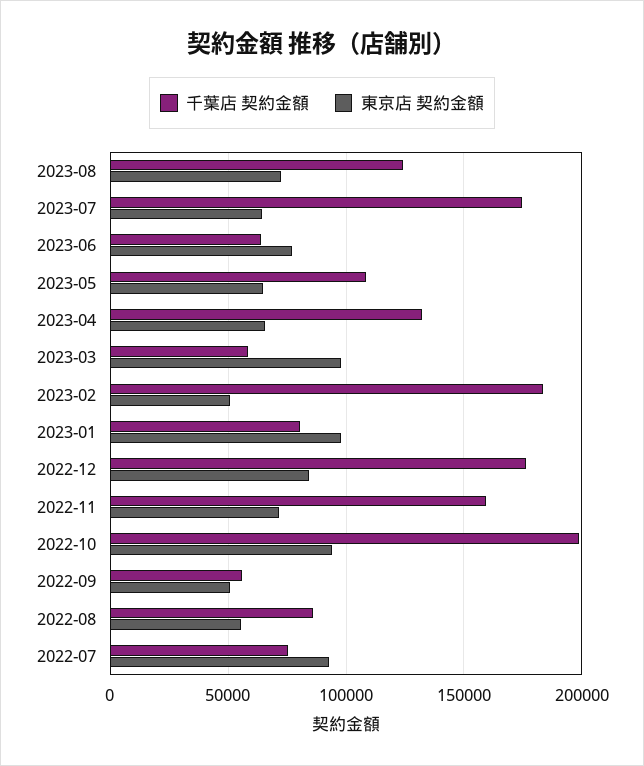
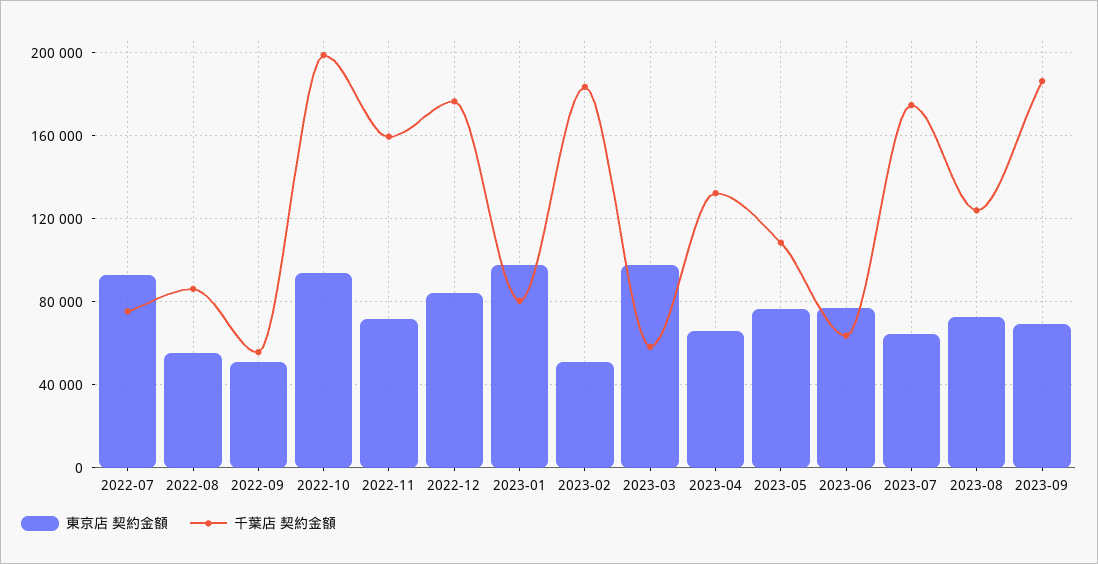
東京店 契約金額, 2023-05: 65000 -> 75000
東京店 契約金額, 2023-09: none -> 70000
千葉店 契約金額, 2023-09: none -> 185000

